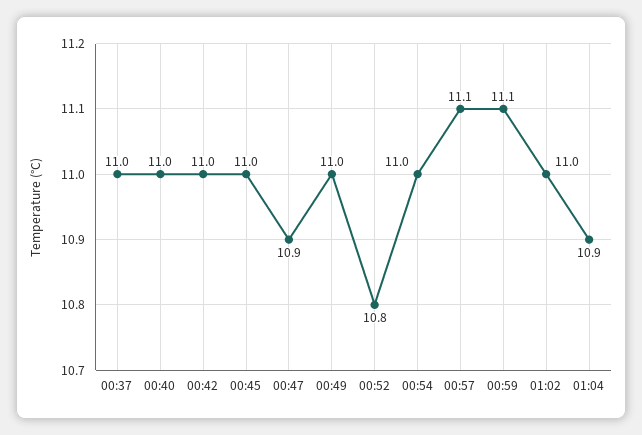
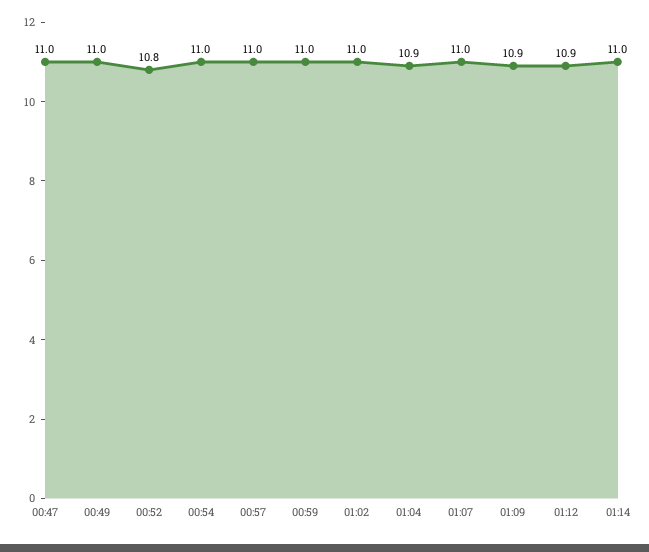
00:37: 11 -> none
00:40: 11 -> none
00:42: 11 -> none
00:45: 11 -> none
00:47: 10.9 -> 11
00:57: 11.1 -> 11
00:59: 11.1 -> 11
01:07: none -> 11
01:09: none -> 10.9
01:12: none -> 10.9
01:14: none -> 11

